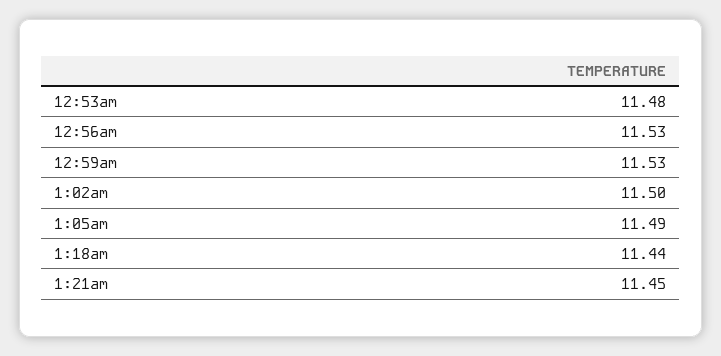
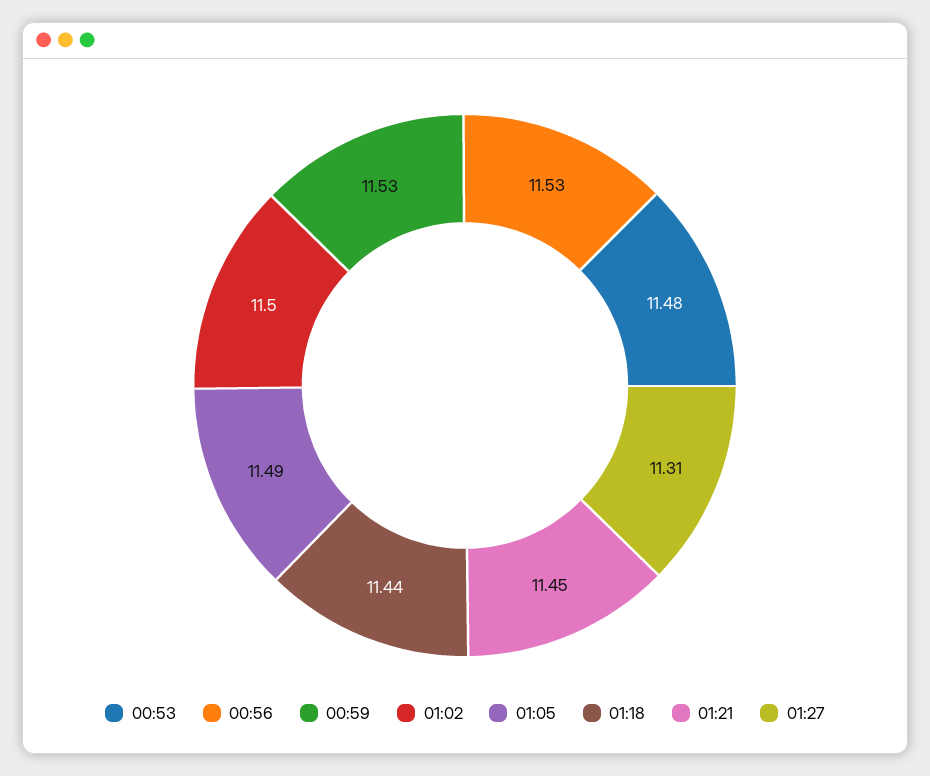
01:27: none -> 11.31

